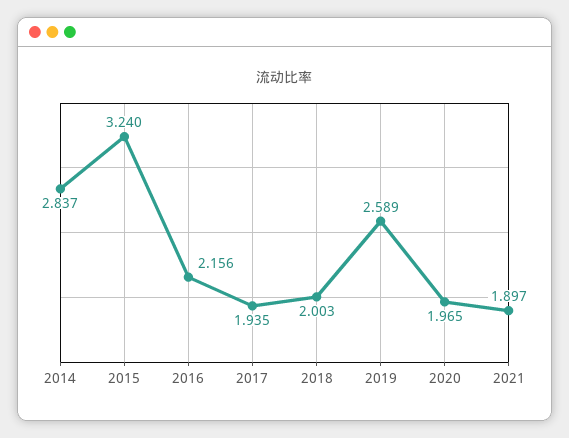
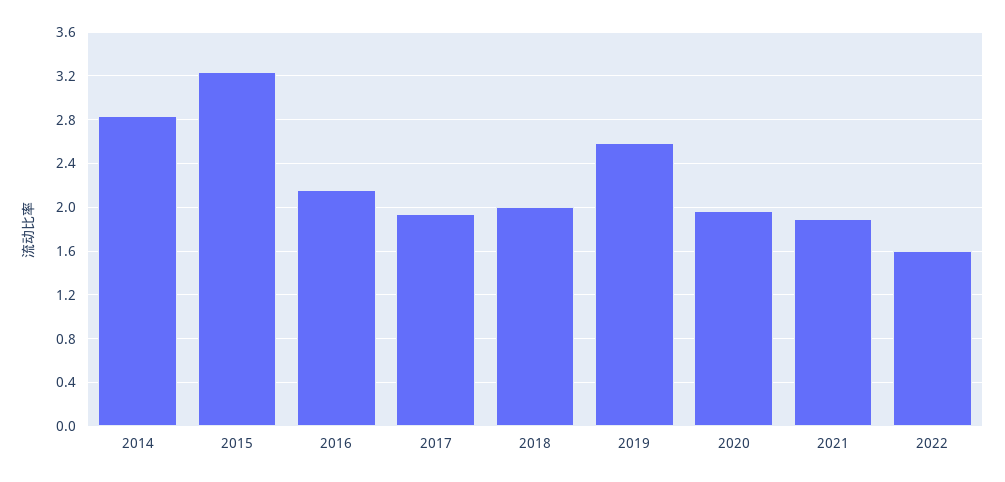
2022: none -> 1.6

